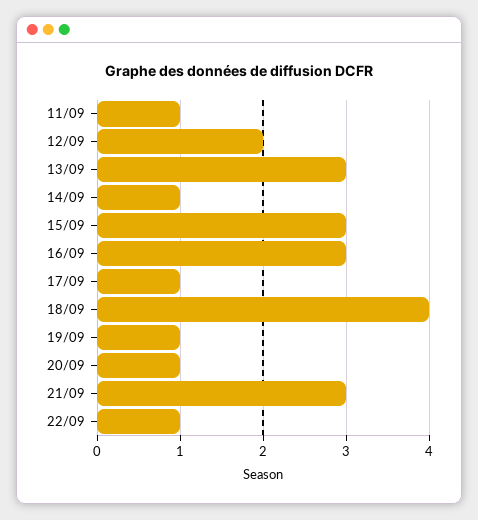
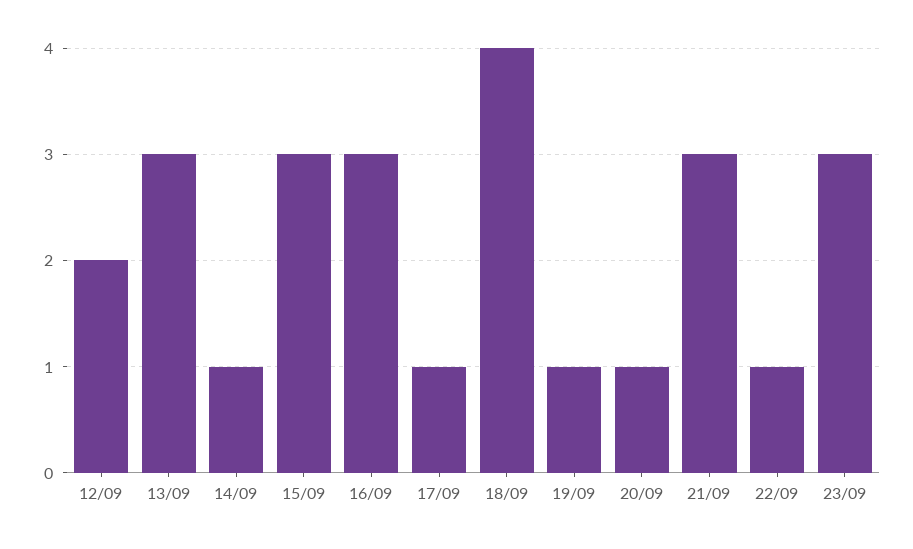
11/09: 1 -> none
23/09: none -> 3

